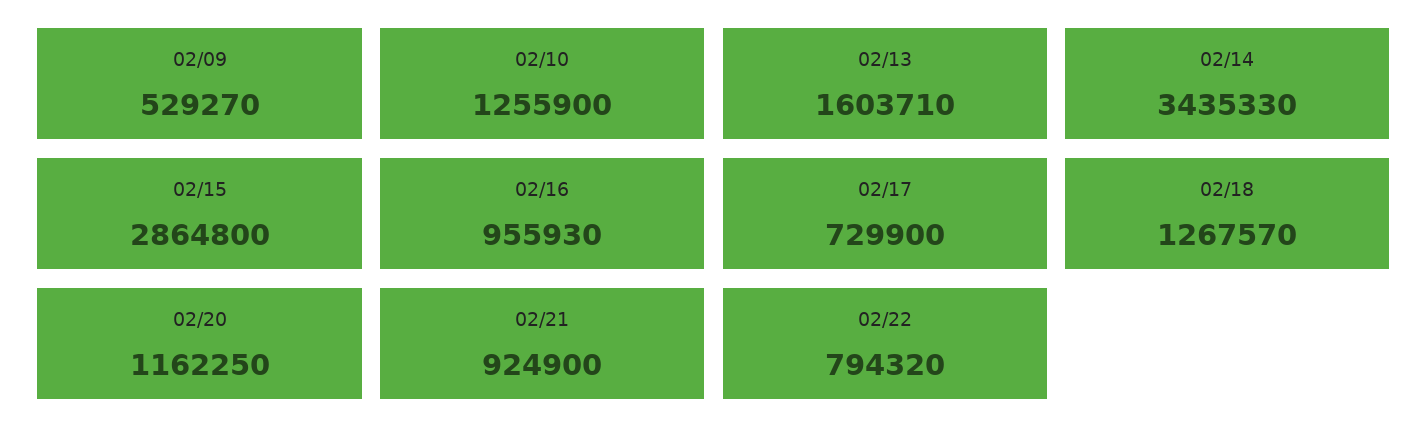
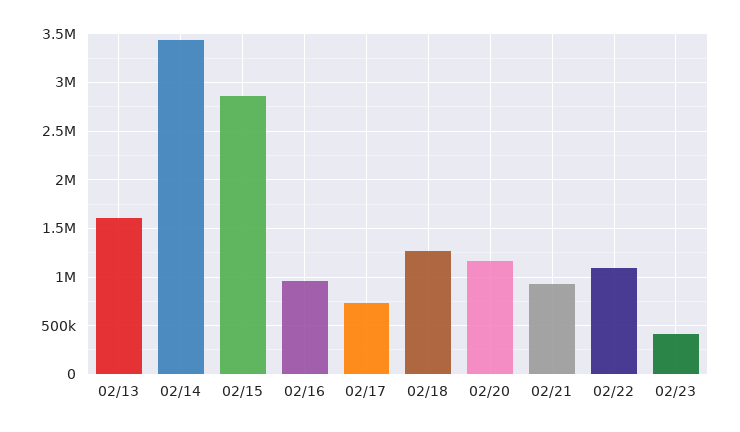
02/09: 529270 -> none
02/10: 1255900 -> none
02/22: 794320 -> 1100000
02/23: none -> 400000

